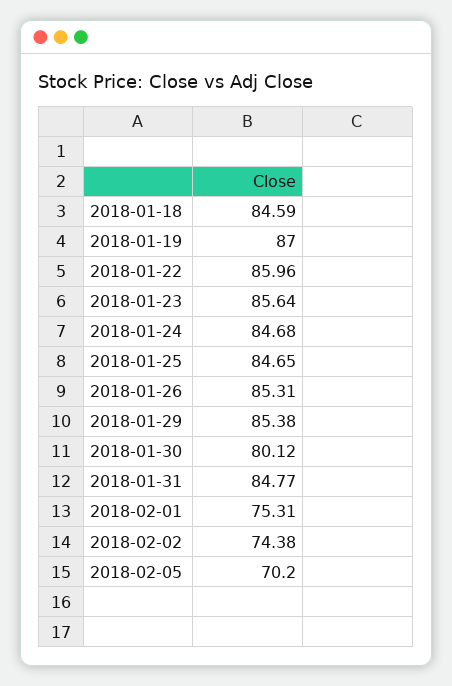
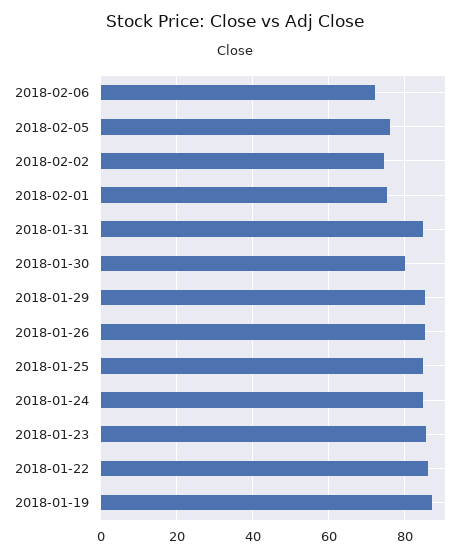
2018-01-18: 84.59 -> none
2018-02-05: 70.2 -> 76
2018-02-06: none -> 72

